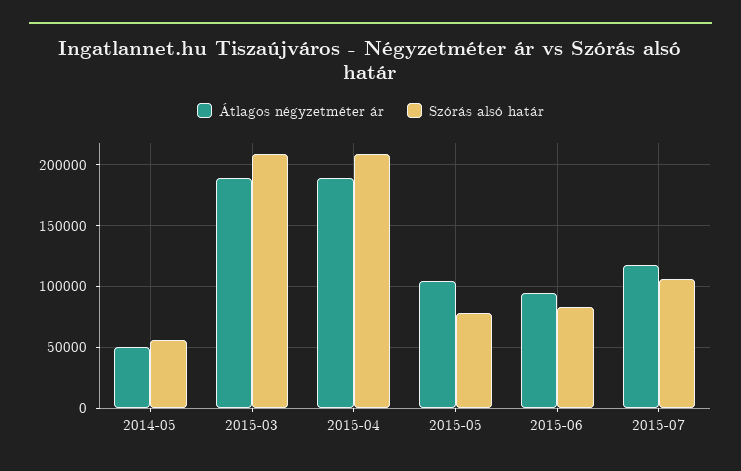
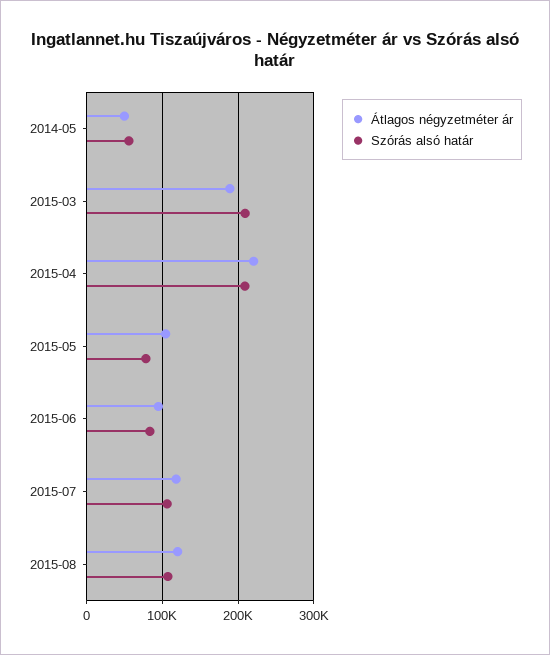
Átlagos négyzetméter ár, 2015-04: 190000 -> 220000
Átlagos négyzetméter ár, 2015-08: none -> 120000
Szórás alsó határ, 2015-08: none -> 110000

